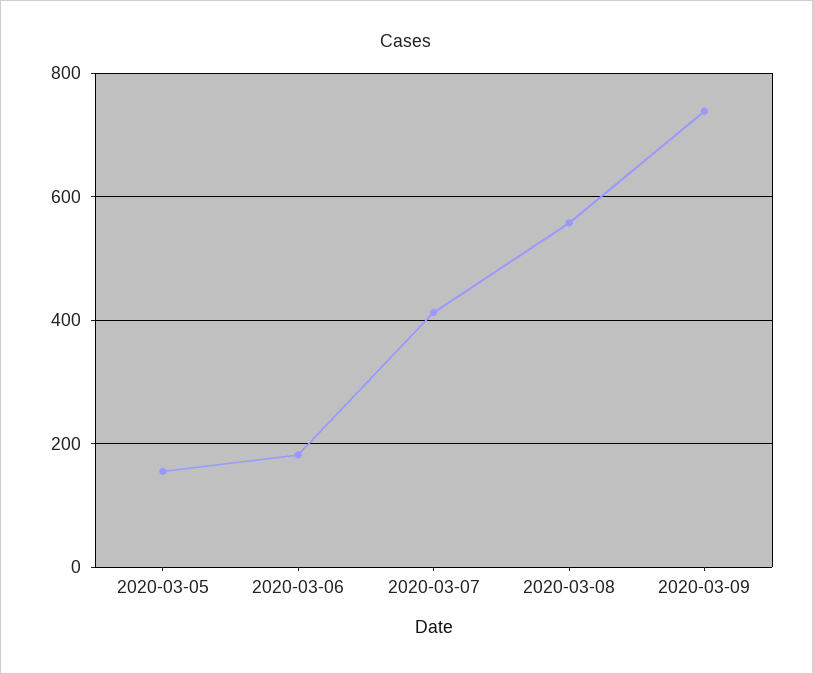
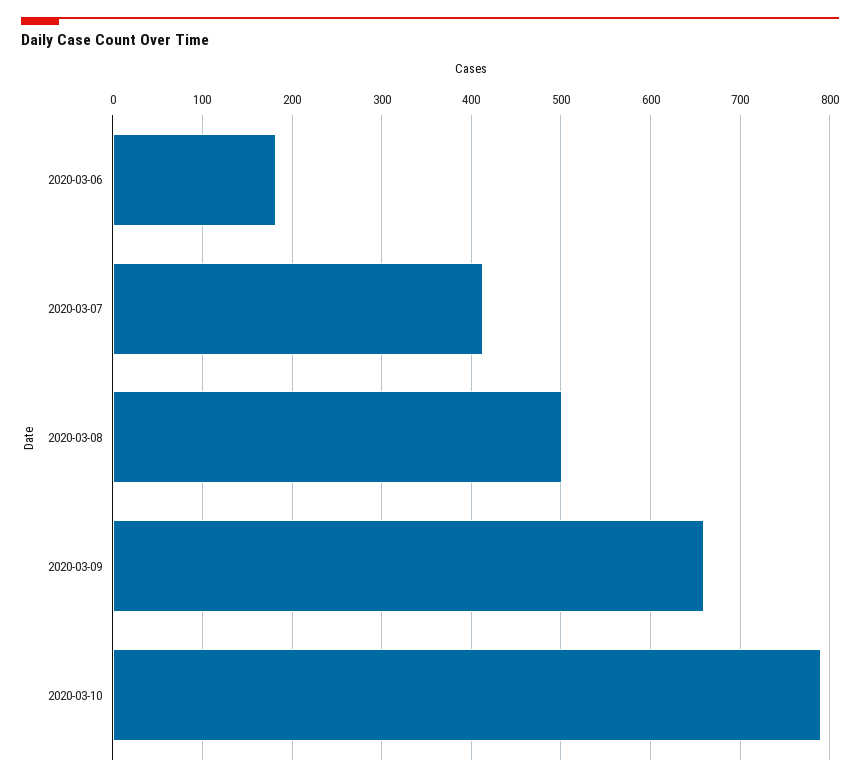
2020-03-05: 160 -> none
2020-03-08: 560 -> 500
2020-03-09: 740 -> 660
2020-03-10: none -> 790

